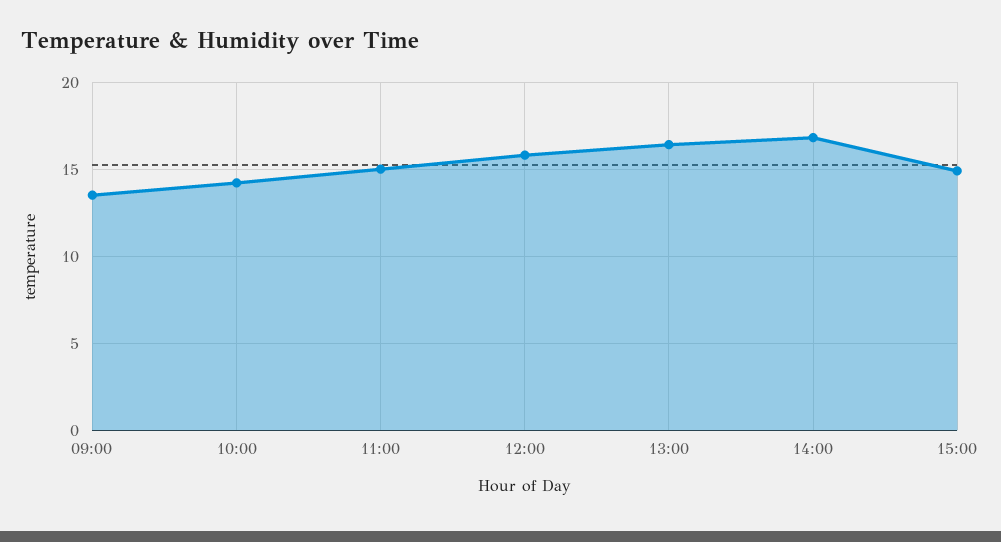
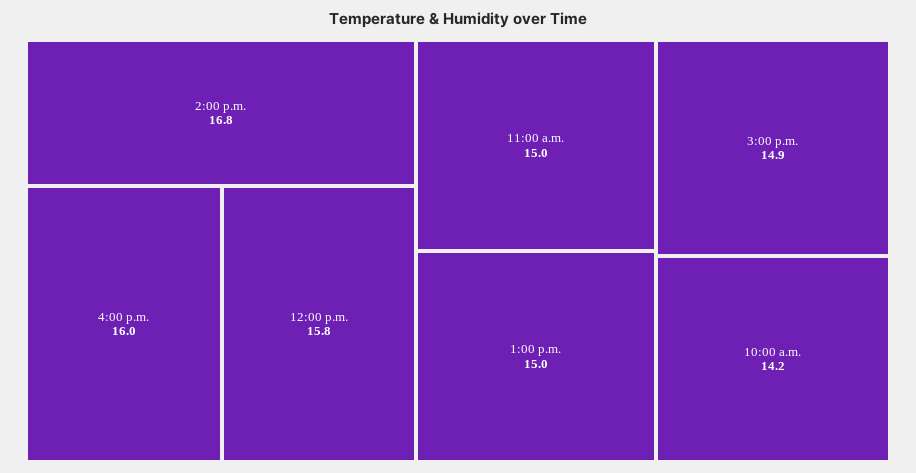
09:00: 13.5 -> none
13:00: 16.5 -> 15
4:00 p.m.: none -> 16

